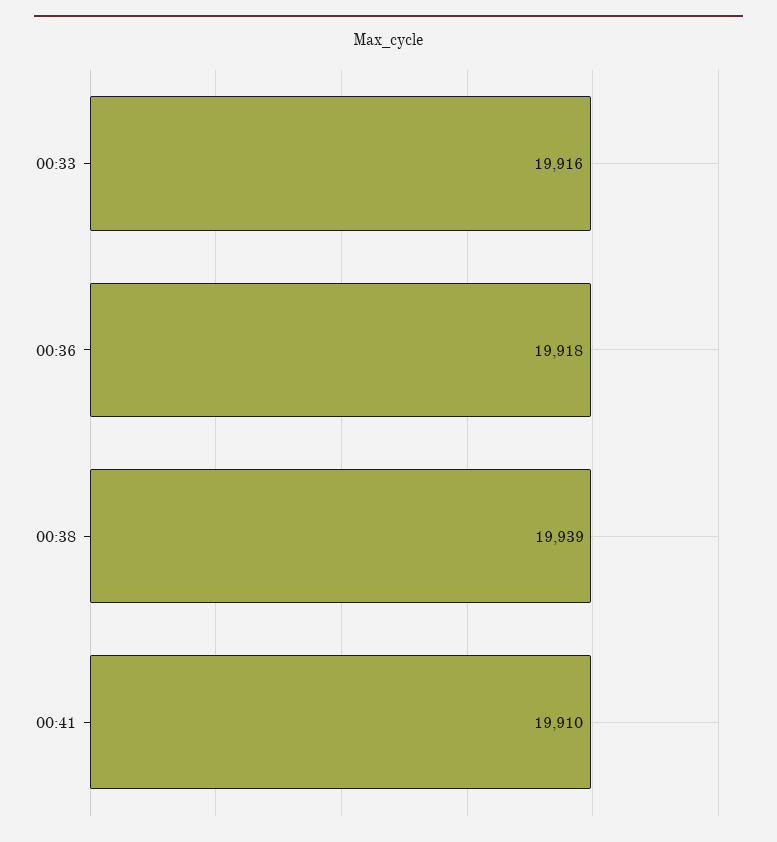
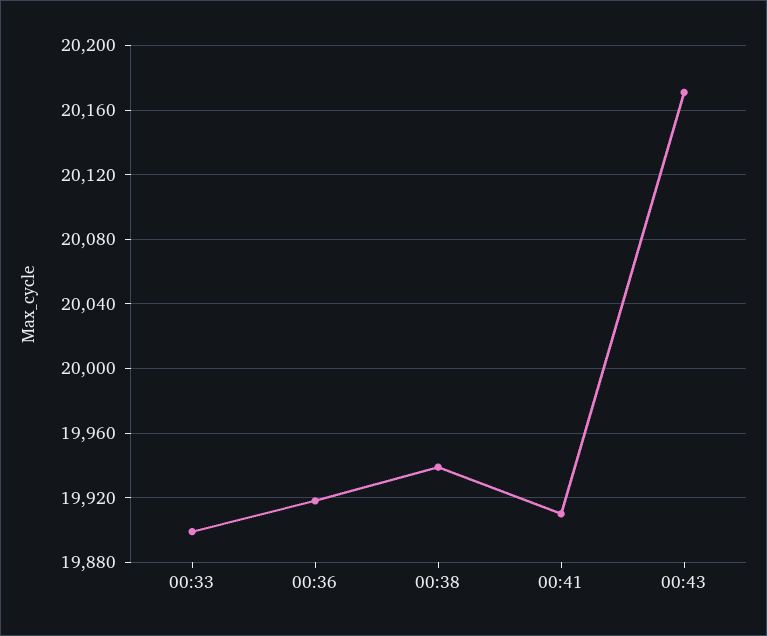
00:33: 19916 -> 19900
00:43: none -> 20170

